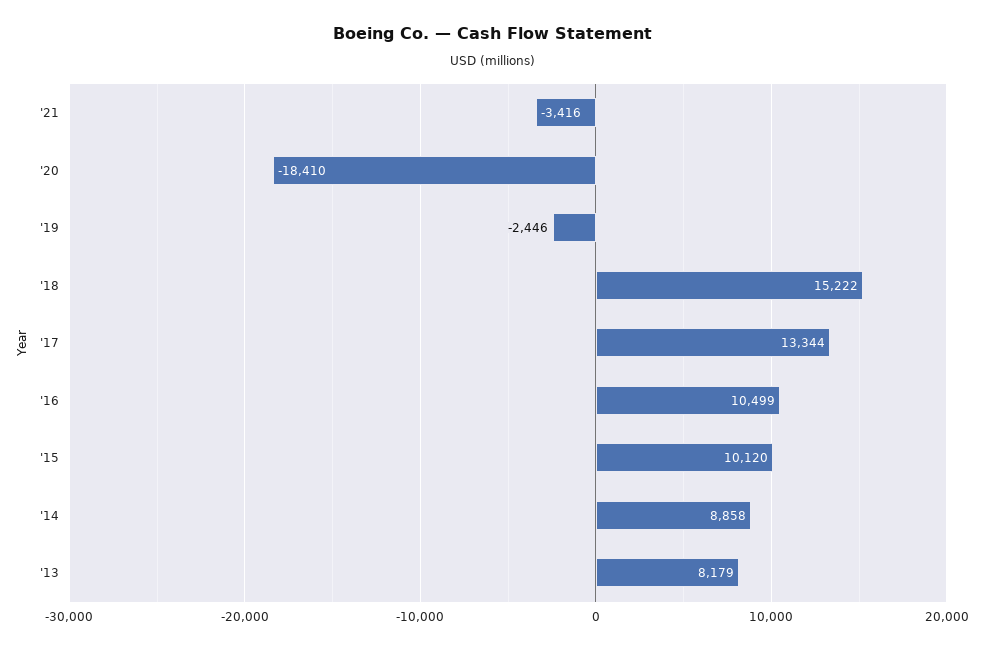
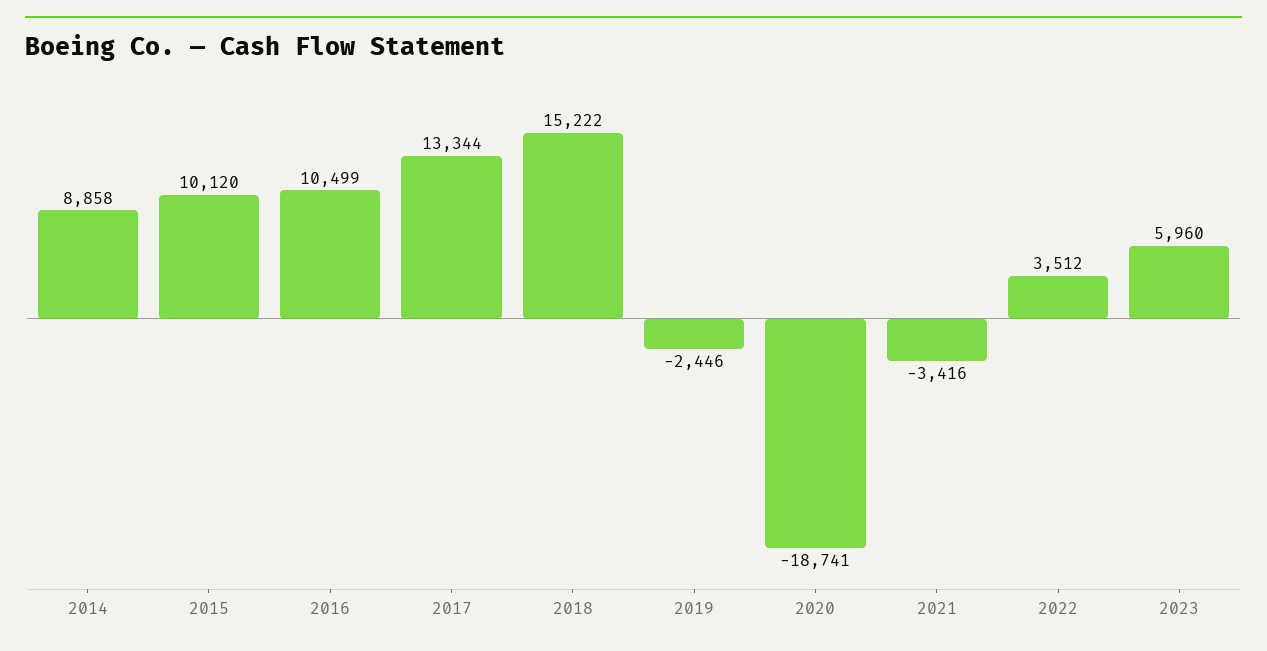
'20: -18410 -> -18741
'13: 8179 -> none
2022: none -> 3512
2023: none -> 5960

